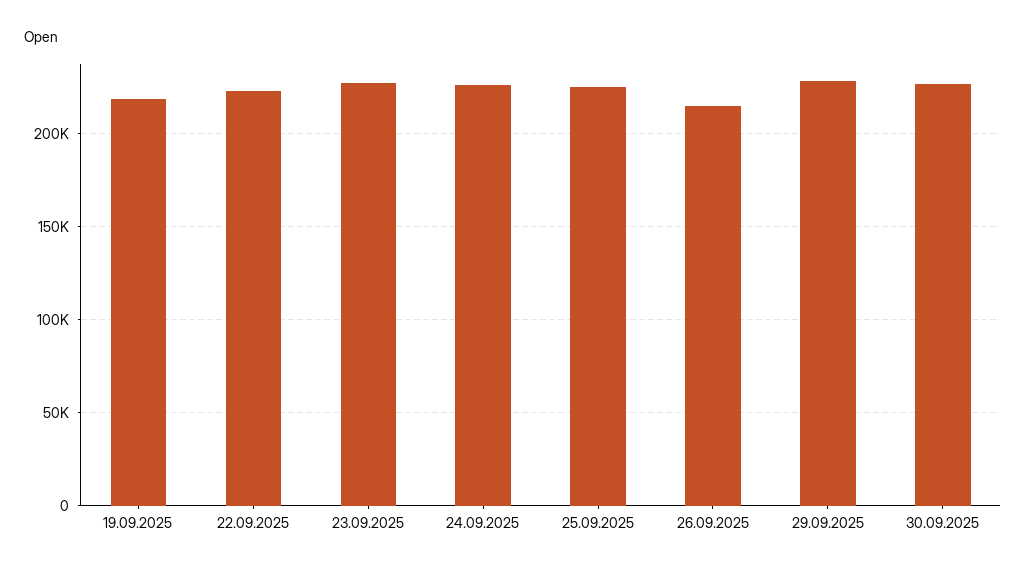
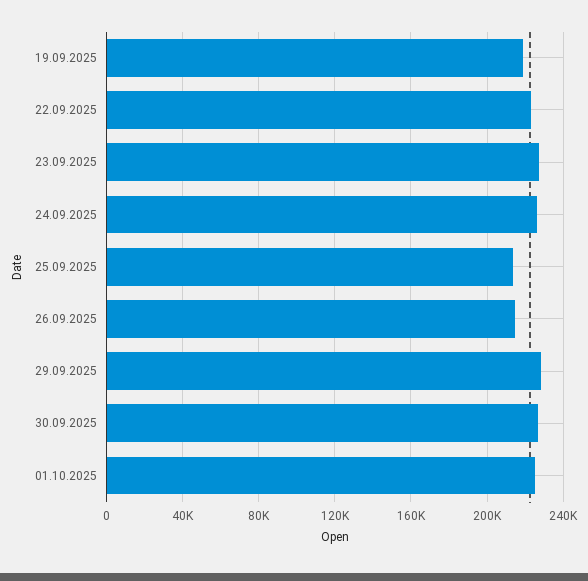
25.09.2025: 225000 -> 215000
01.10.2025: none -> 225000

